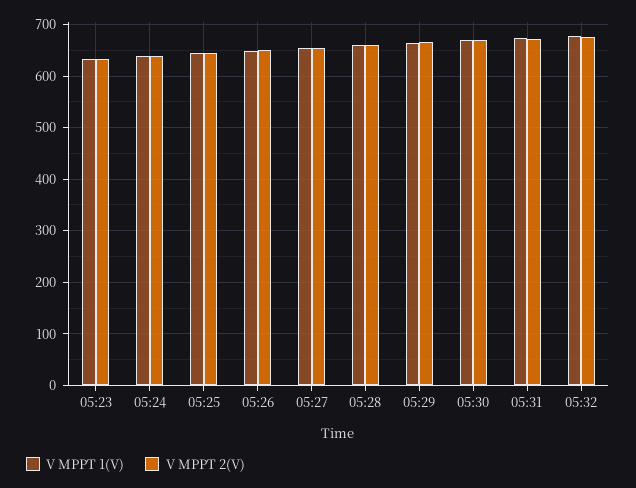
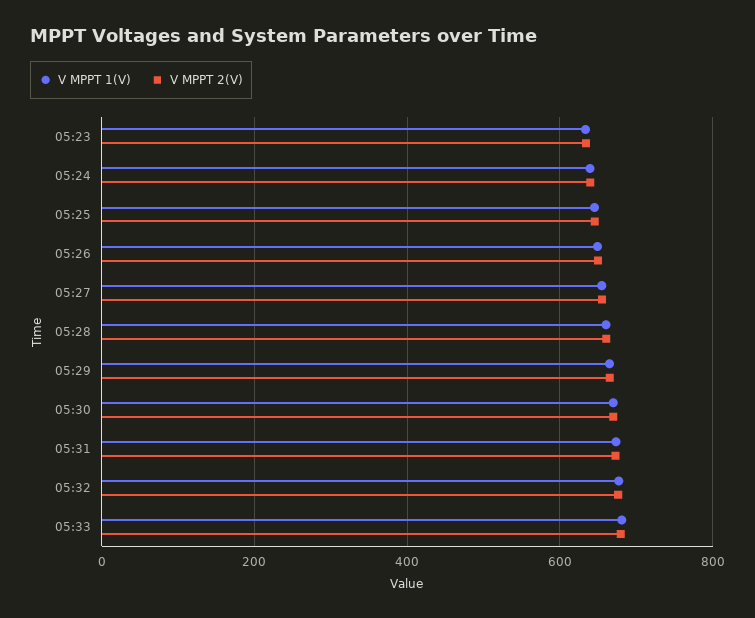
V MPPT 1(V), 05:33: none -> 680
V MPPT 2(V), 05:33: none -> 680

